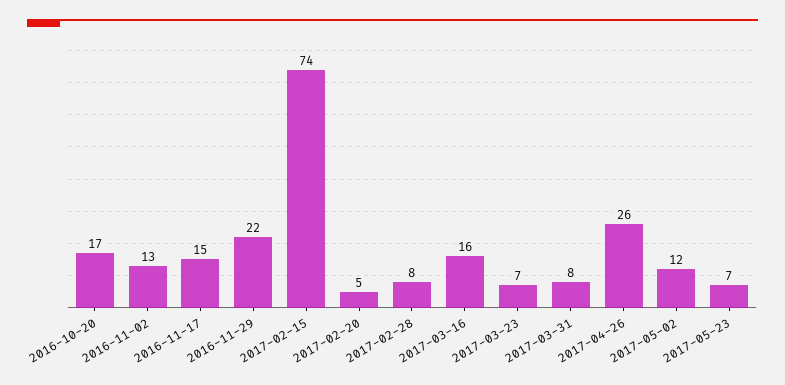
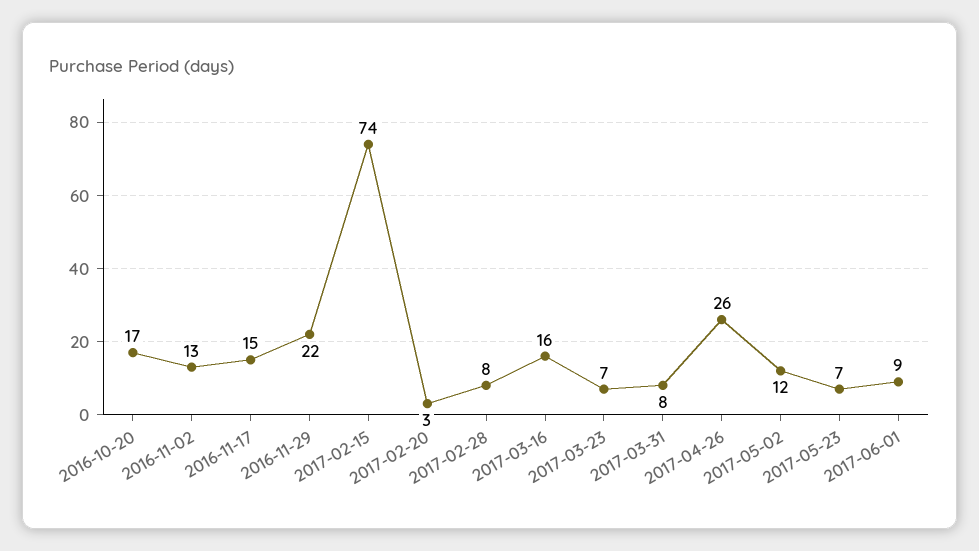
2017-02-20: 5 -> 3
2017-06-01: none -> 9

